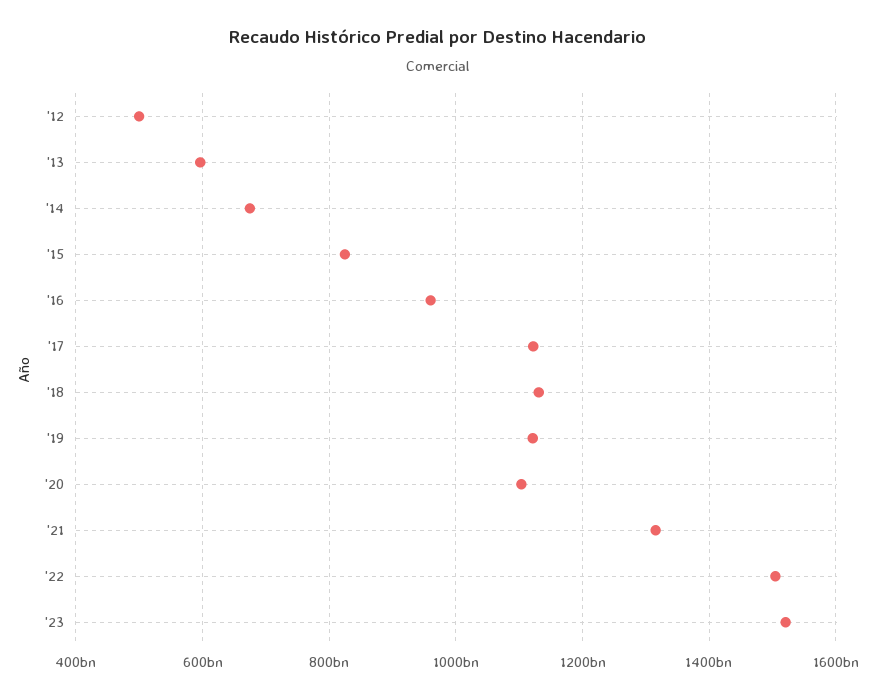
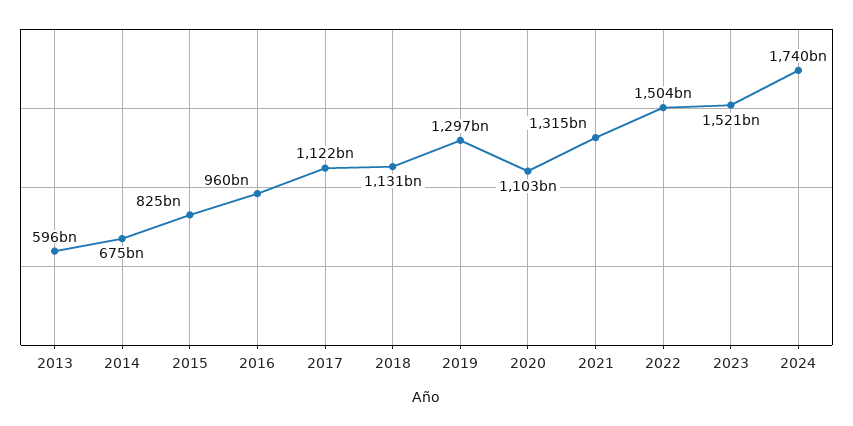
'12: 500000000000 -> none
'19: 1120000000000 -> 1297000000000
2024: none -> 1740000000000

